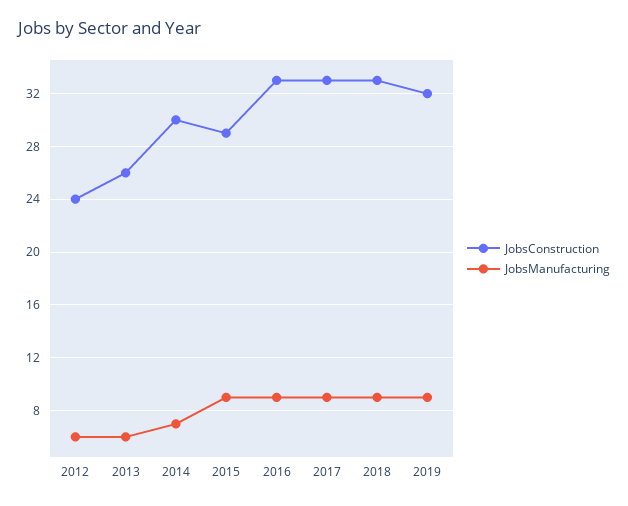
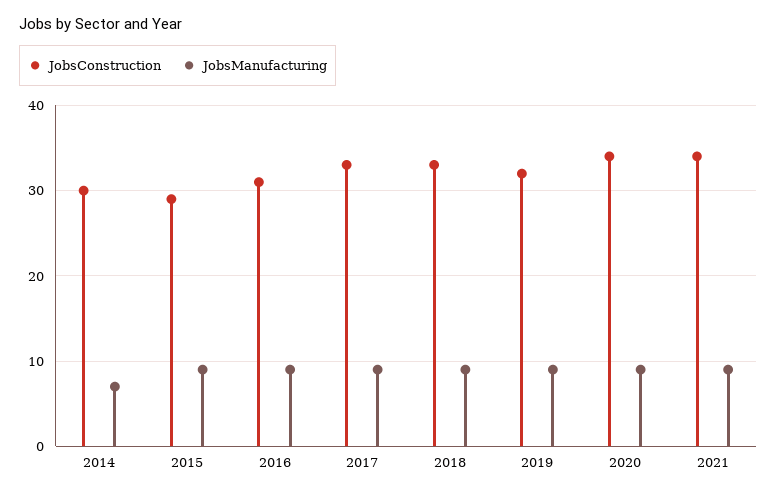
JobsConstruction, 2012: 24 -> none
JobsManufacturing, 2012: 6 -> none
JobsConstruction, 2013: 26 -> none
JobsManufacturing, 2013: 6 -> none
JobsConstruction, 2016: 33 -> 31
JobsConstruction, 2020: none -> 34
JobsManufacturing, 2020: none -> 9
JobsConstruction, 2021: none -> 34
JobsManufacturing, 2021: none -> 9

